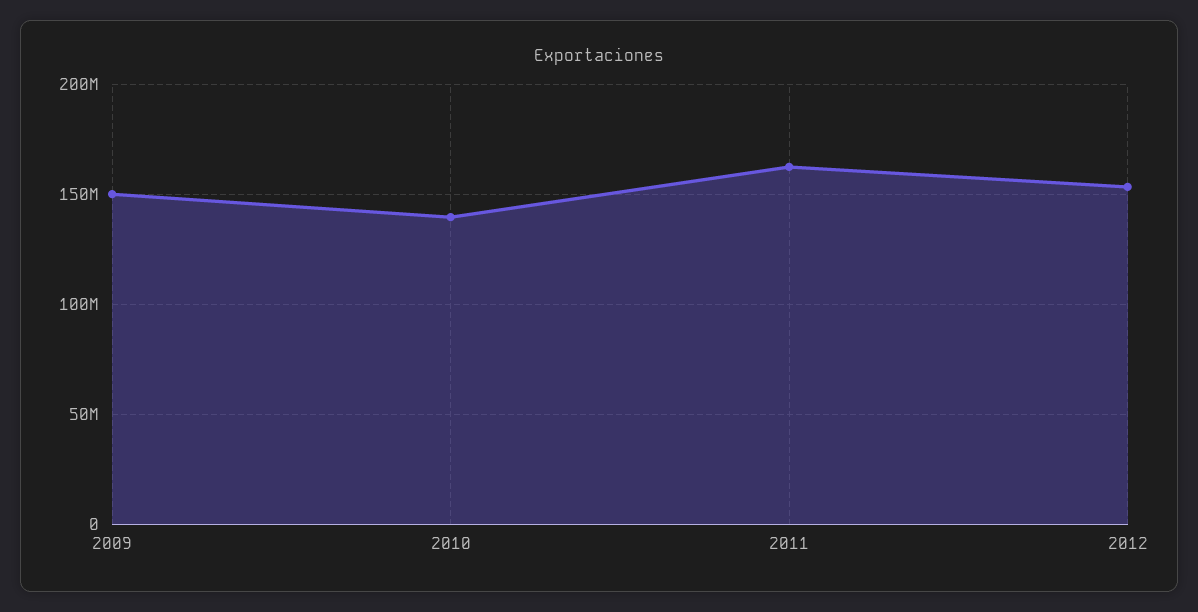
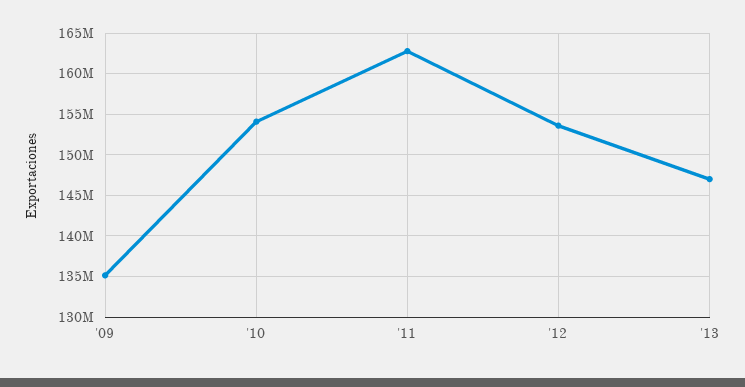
2009: 150000000 -> 135000000
2010: 140000000 -> 154000000
'13: none -> 147000000

